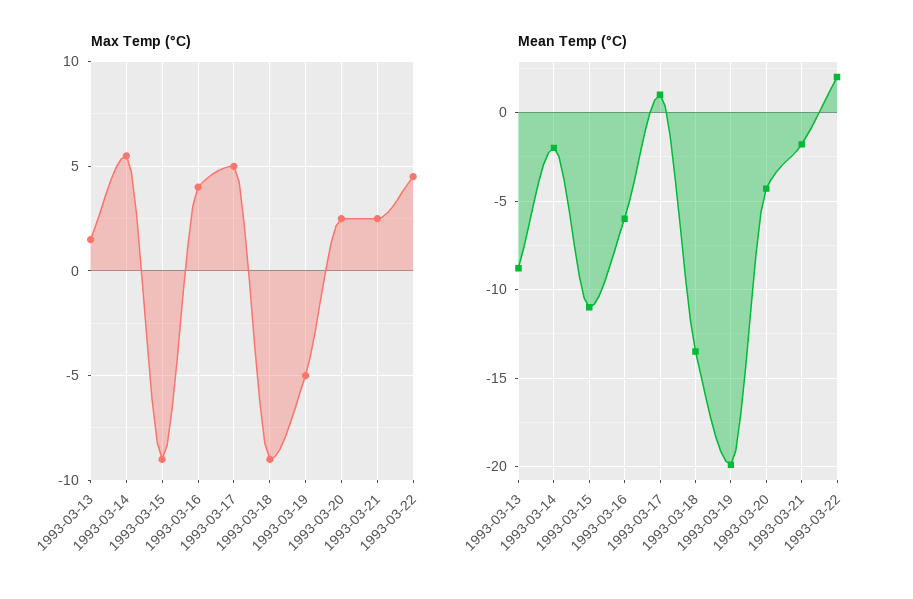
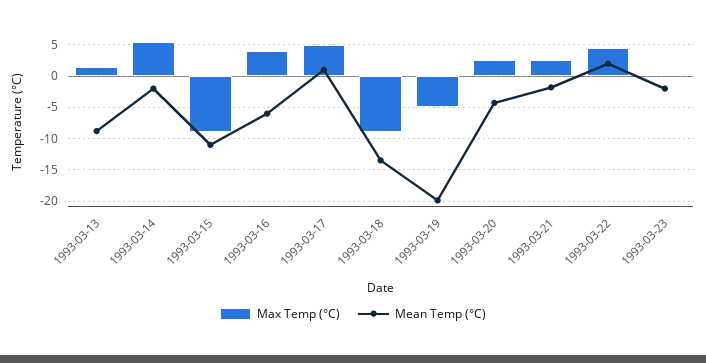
Max Temp (°C), 1993-03-23: none -> 0
Mean Temp (°C), 1993-03-23: none -> -2

